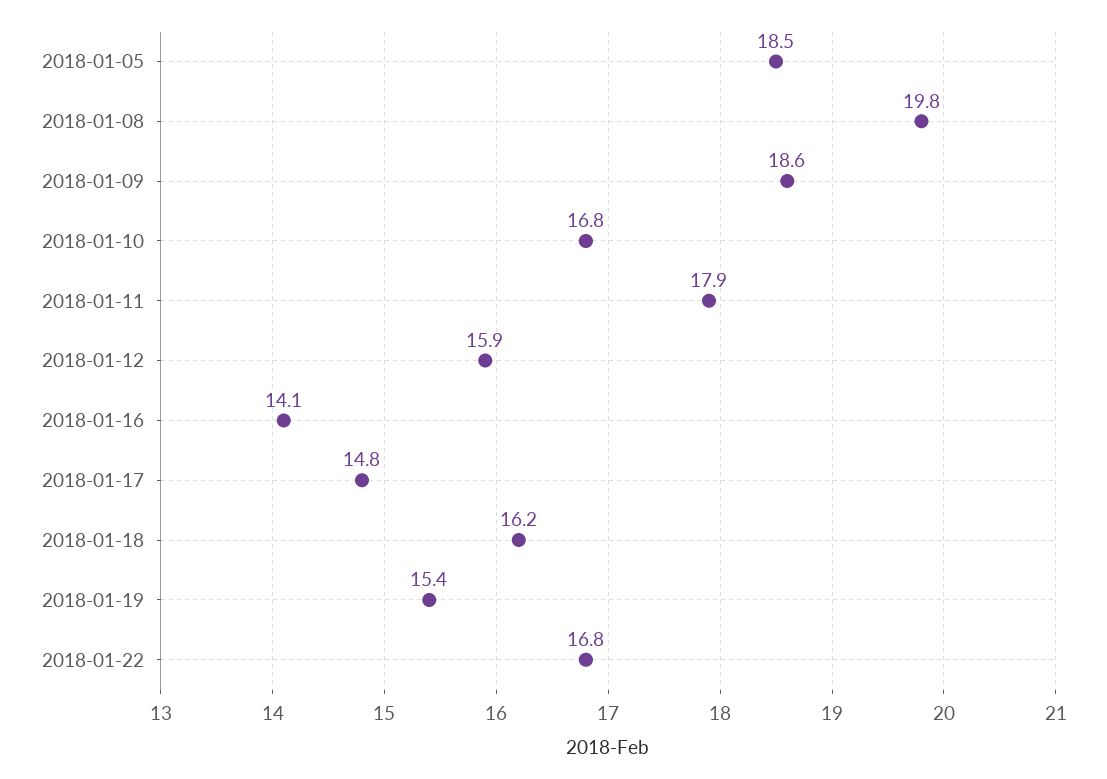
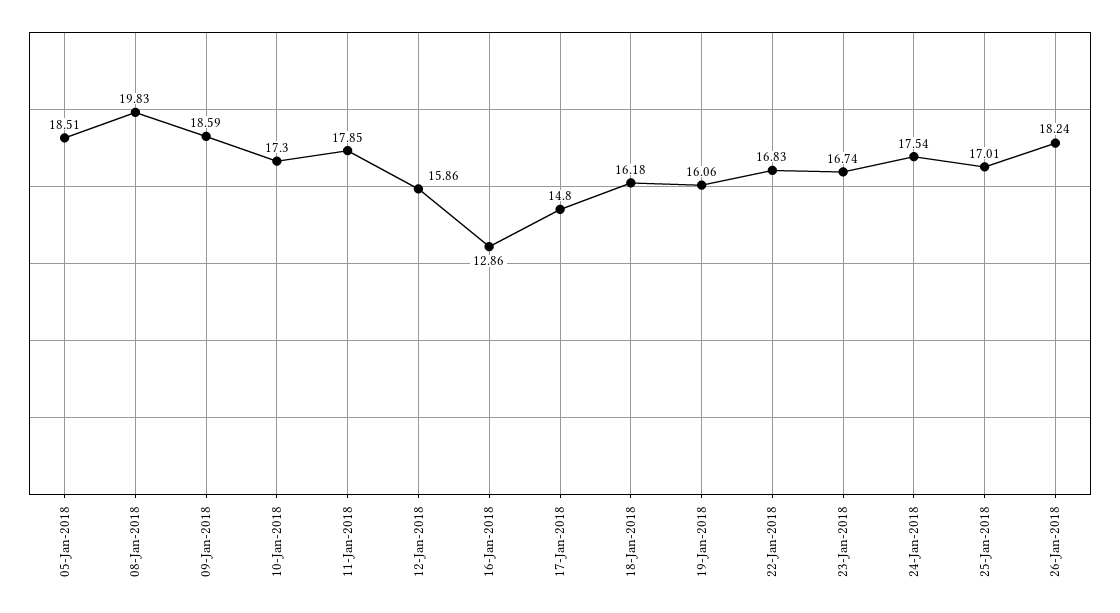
2018-01-10: 16.8 -> 17.3
2018-01-16: 14.1 -> 12.86
2018-01-19: 15.4 -> 16.06
23-Jan-2018: none -> 16.74
24-Jan-2018: none -> 17.54
25-Jan-2018: none -> 17.01
26-Jan-2018: none -> 18.24

